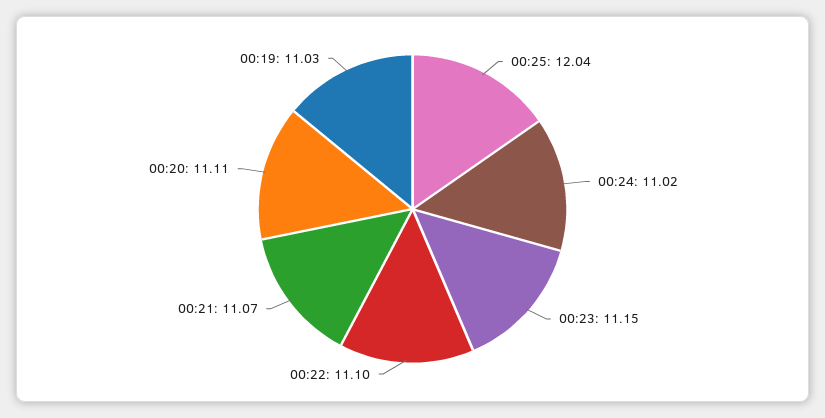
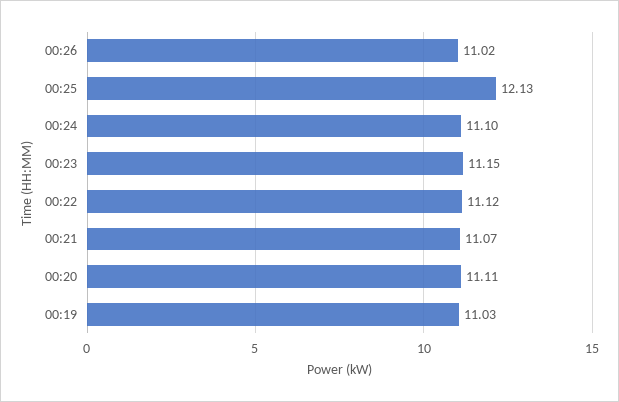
00:25: 12.04 -> 12.13
00:24: 11.02 -> 11.1
00:22: 11.1 -> 11.12
00:26: none -> 11.02

